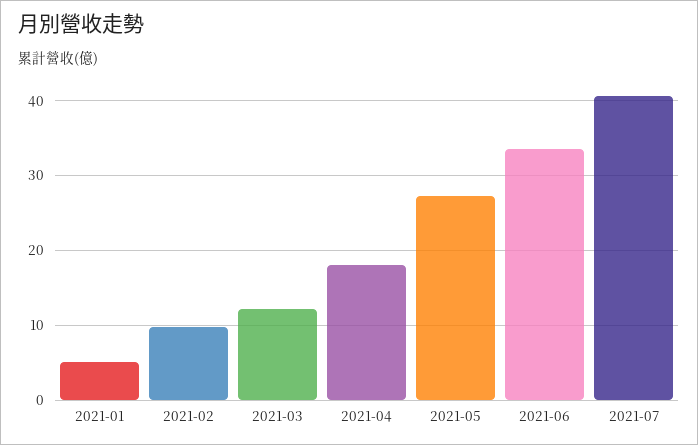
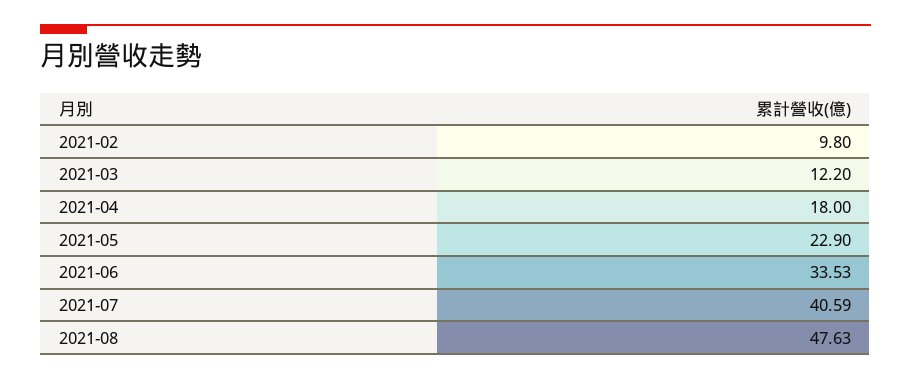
2021-01: 5 -> none
2021-05: 27 -> 22.9
2021-08: none -> 47.63

